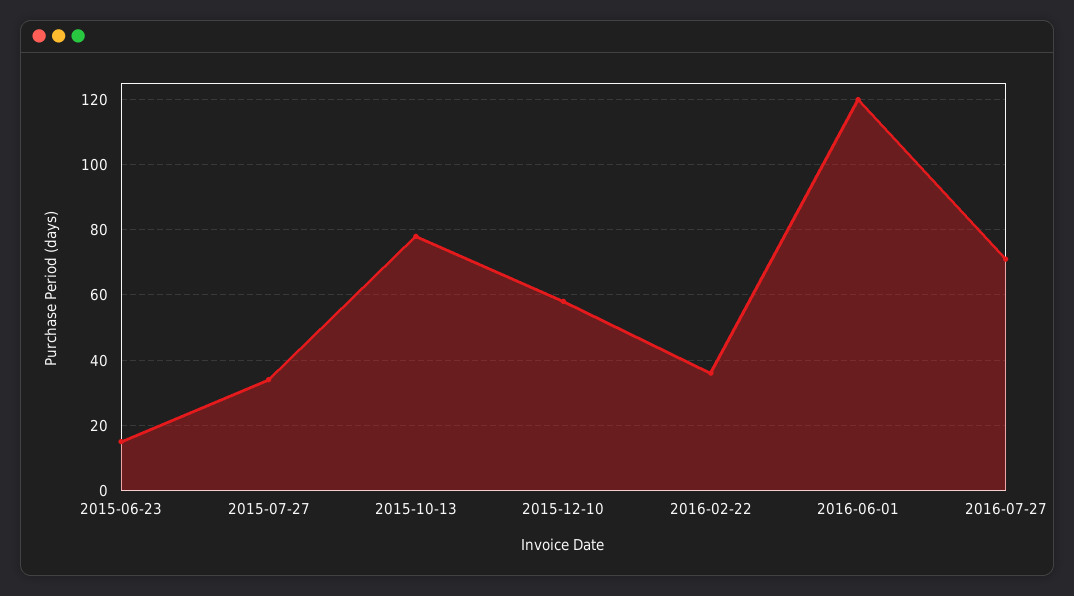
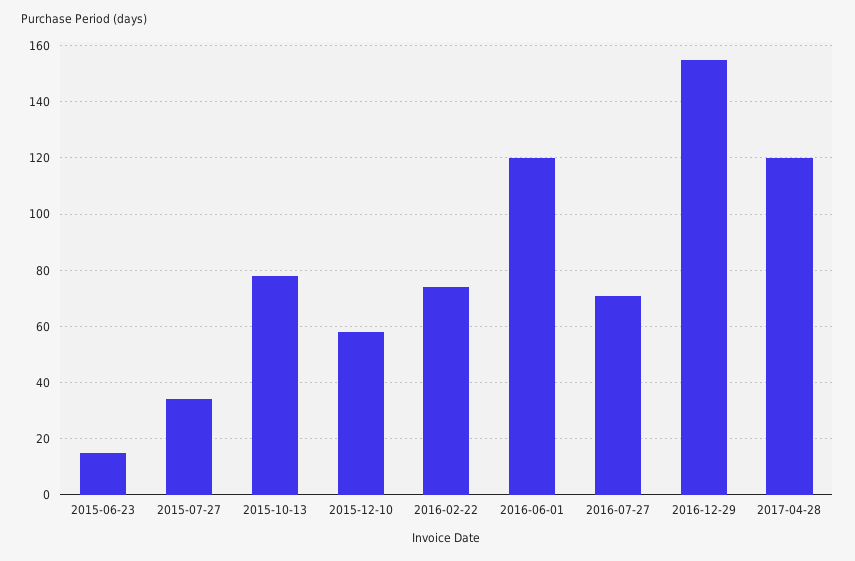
2016-02-22: 35 -> 75
2016-12-29: none -> 155
2017-04-28: none -> 120

